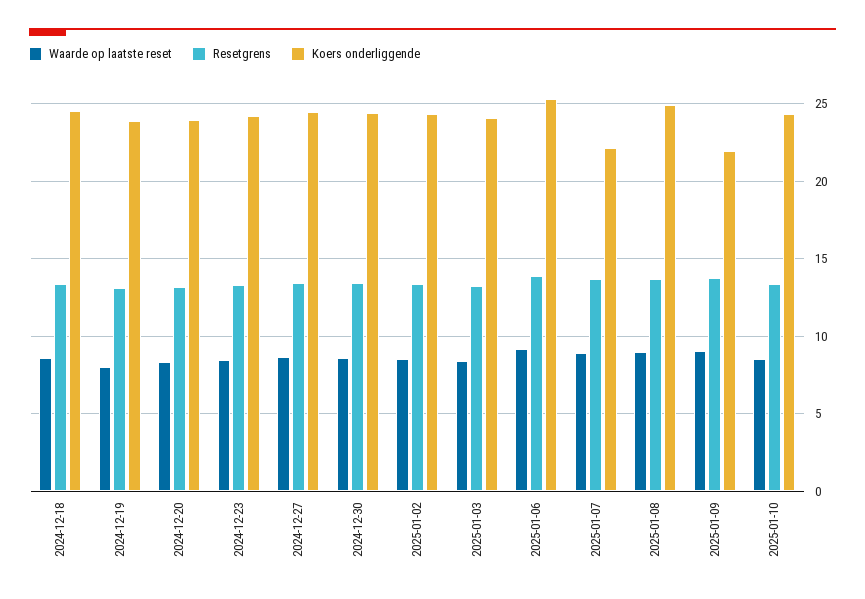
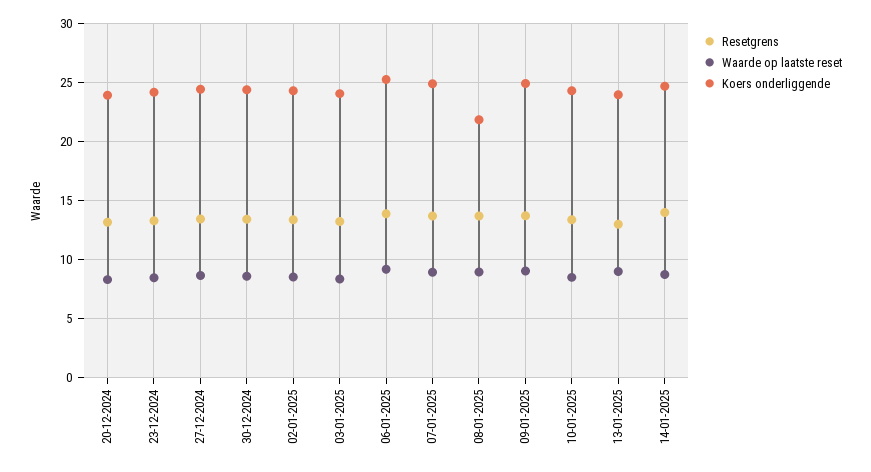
Waarde op laatste reset, 2024-12-18: 8.5 -> none
Resetgrens, 2024-12-18: 13.5 -> none
Koers onderliggende, 2024-12-18: 24.5 -> none
Waarde op laatste reset, 2024-12-19: 8 -> none
Resetgrens, 2024-12-19: 13 -> none
Koers onderliggende, 2024-12-19: 24 -> none
Koers onderliggende, 2025-01-07: 22 -> 25
Koers onderliggende, 2025-01-08: 25 -> 22
Koers onderliggende, 2025-01-09: 22 -> 25
Resetgrens, 13-01-2025: none -> 13
Waarde op laatste reset, 13-01-2025: none -> 9
Koers onderliggende, 13-01-2025: none -> 24
Resetgrens, 14-01-2025: none -> 14
Waarde op laatste reset, 14-01-2025: none -> 9
Koers onderliggende, 14-01-2025: none -> 25

